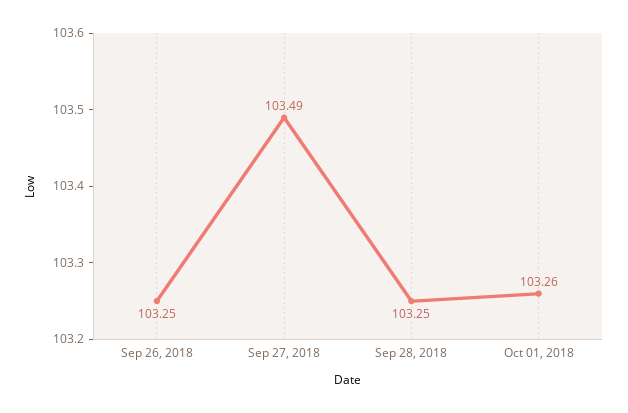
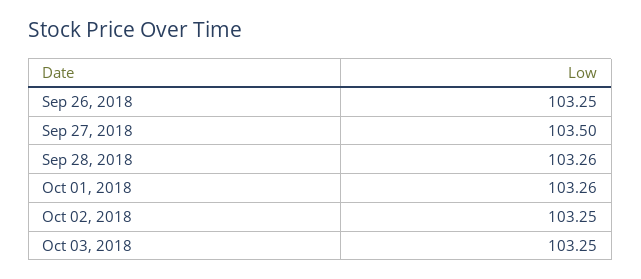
Sep 27, 2018: 103.49 -> 103.5
Sep 28, 2018: 103.25 -> 103.26
Oct 02, 2018: none -> 103.25
Oct 03, 2018: none -> 103.25

